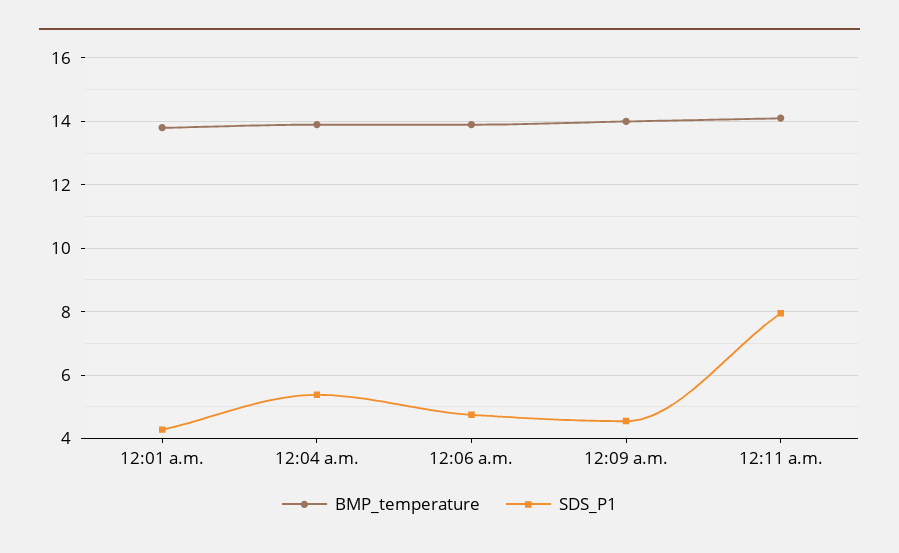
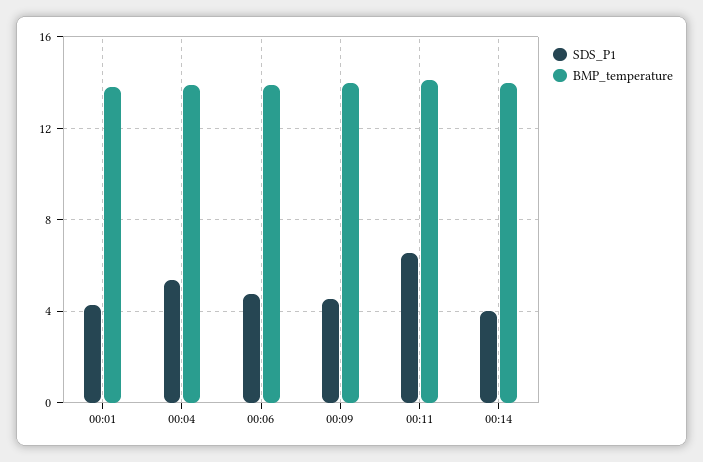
SDS_P1, 12:11 a.m.: 8 -> 6.5
SDS_P1, 00:14: none -> 4
BMP_temperature, 00:14: none -> 14

